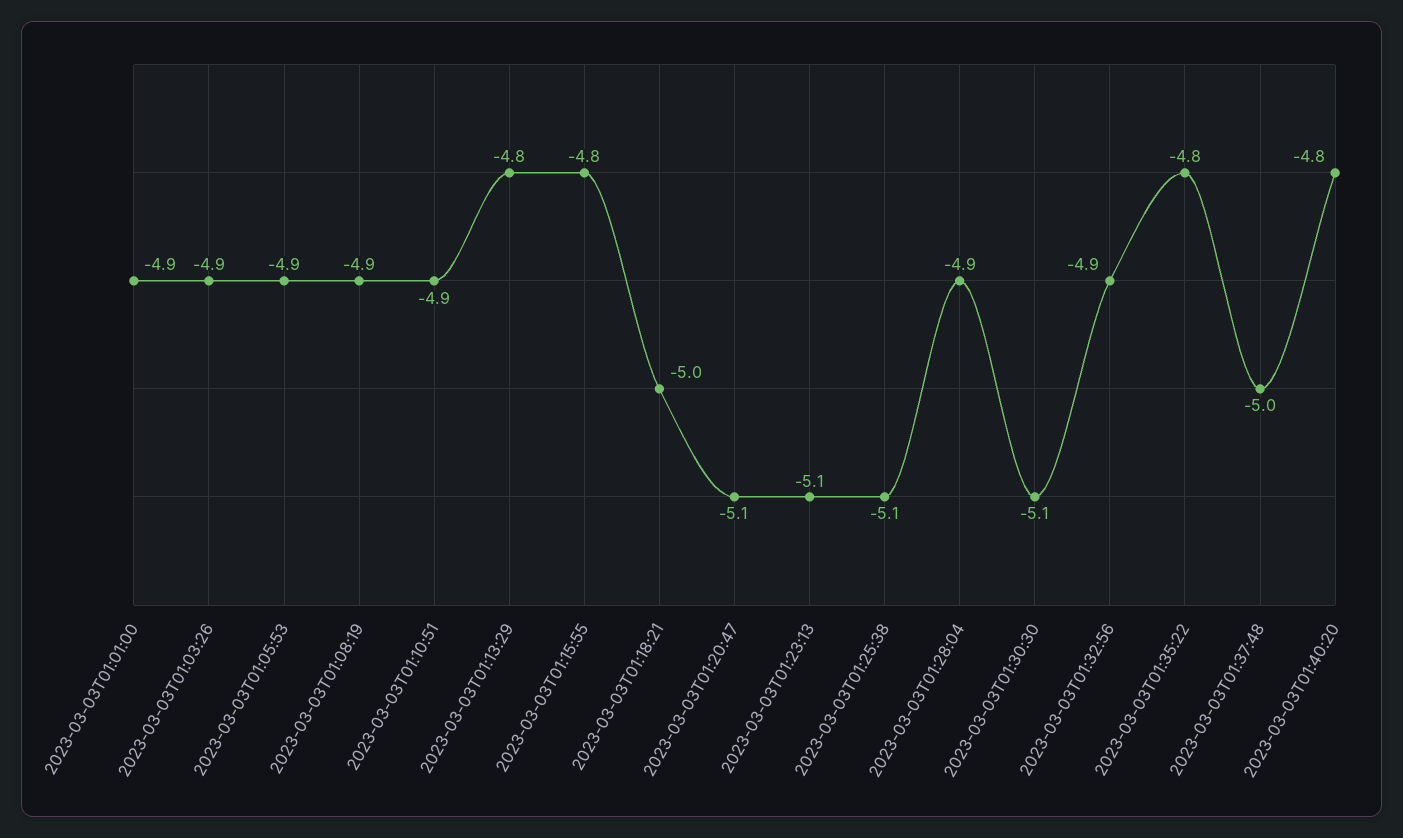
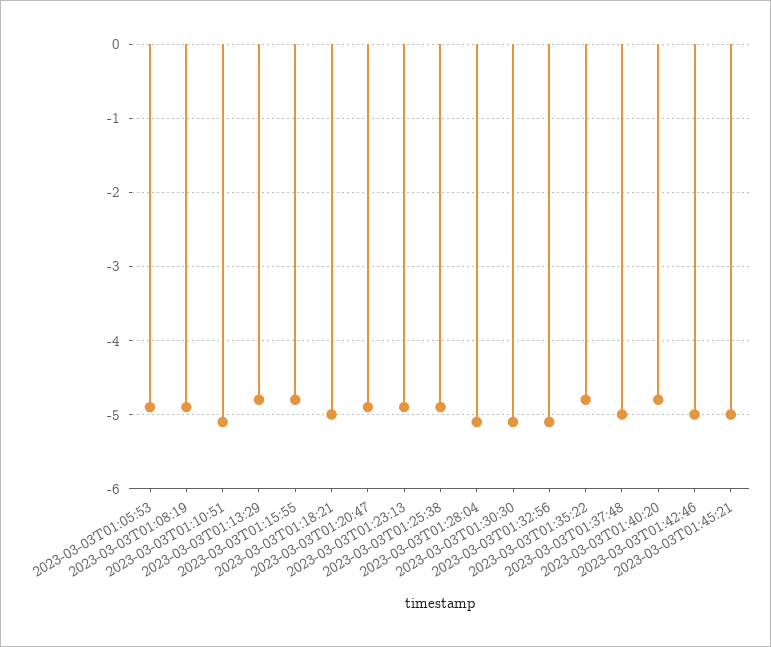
2023-03-03T01:01:00: -4.9 -> none
2023-03-03T01:03:26: -4.9 -> none
2023-03-03T01:10:51: -4.9 -> -5.1
2023-03-03T01:20:47: -5.1 -> -4.9
2023-03-03T01:23:13: -5.1 -> -4.9
2023-03-03T01:25:38: -5.1 -> -4.9
2023-03-03T01:28:04: -4.9 -> -5.1
2023-03-03T01:32:56: -4.9 -> -5.1
2023-03-03T01:42:46: none -> -5
2023-03-03T01:45:21: none -> -5

